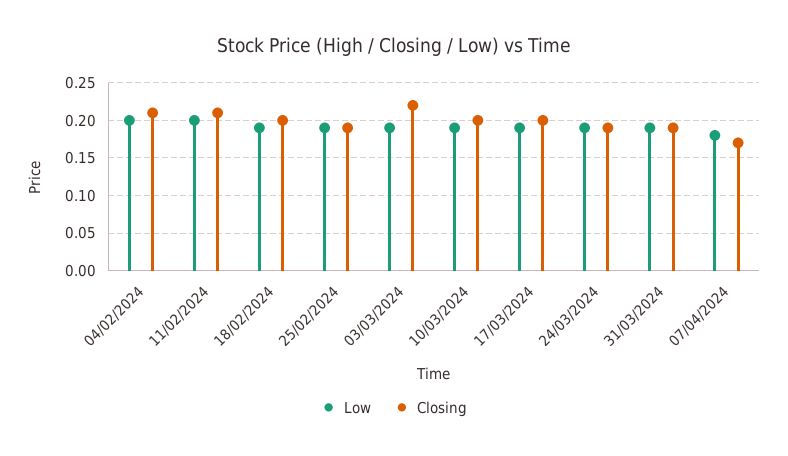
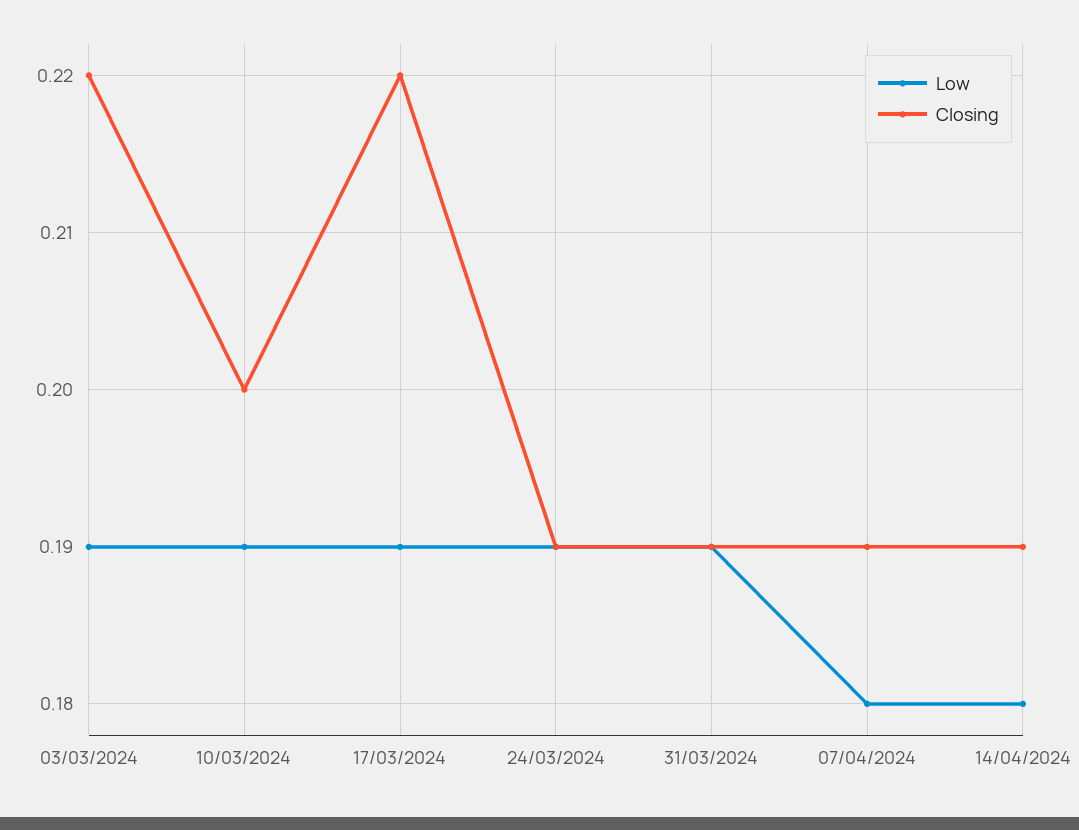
Low, 04/02/2024: 0.2 -> none
Closing, 04/02/2024: 0.21 -> none
Low, 11/02/2024: 0.2 -> none
Closing, 11/02/2024: 0.21 -> none
Low, 18/02/2024: 0.19 -> none
Closing, 18/02/2024: 0.2 -> none
Low, 25/02/2024: 0.19 -> none
Closing, 25/02/2024: 0.19 -> none
Closing, 17/03/2024: 0.2 -> 0.22
Closing, 07/04/2024: 0.17 -> 0.19
Low, 14/04/2024: none -> 0.18
Closing, 14/04/2024: none -> 0.19

